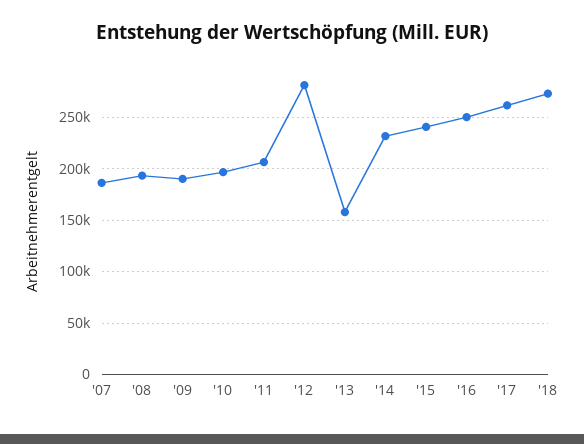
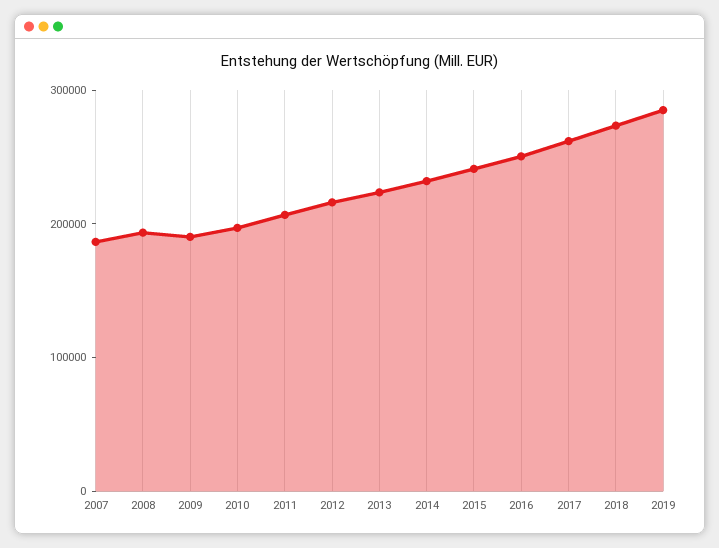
'12: 280000 -> 220000
'13: 160000 -> 220000
2019: none -> 280000

